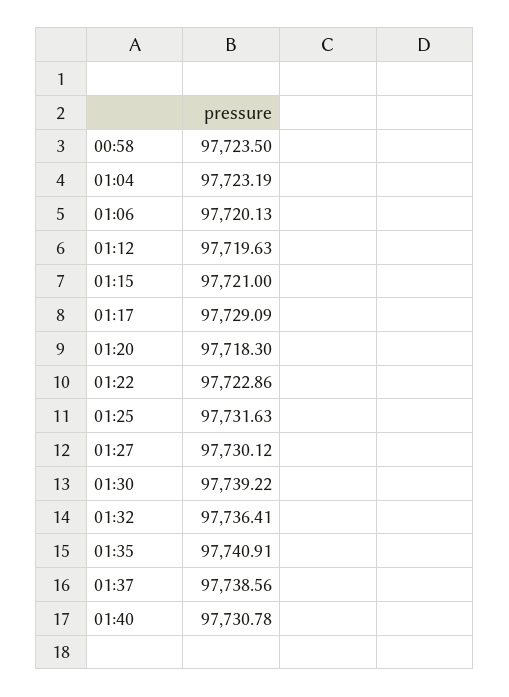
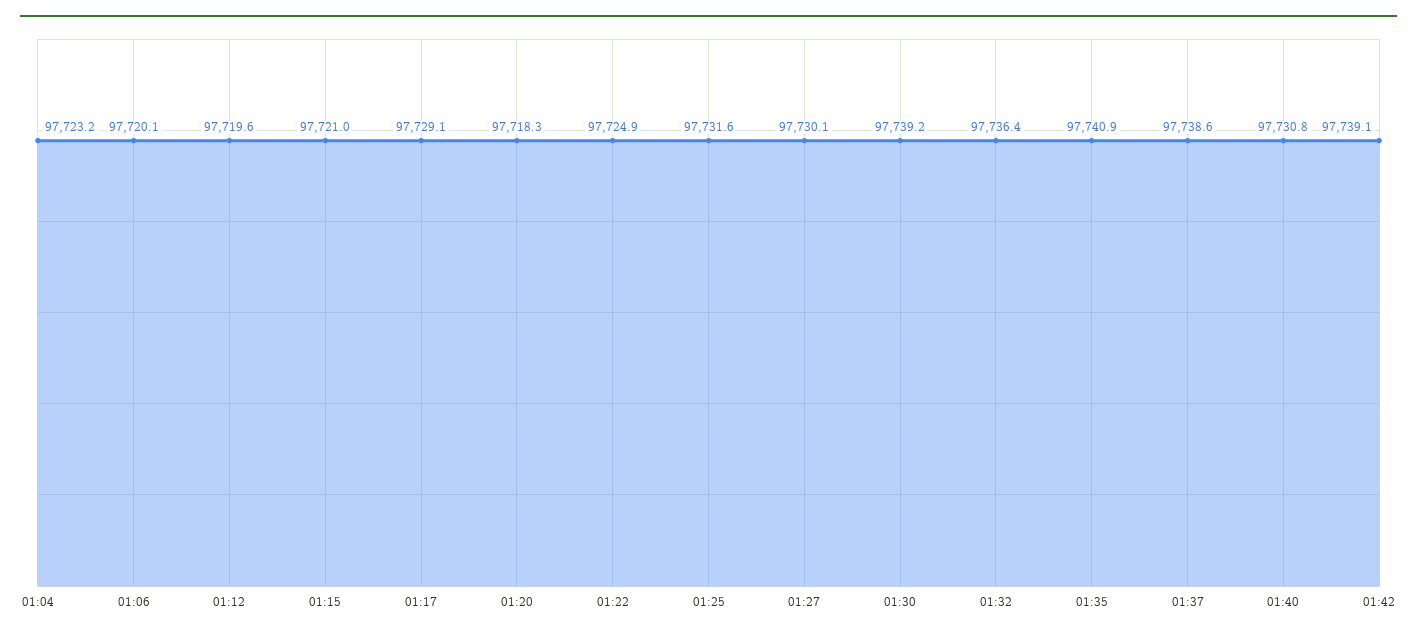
00:58: 97723.5 -> none
01:22: 97722.86 -> 97724.9
01:42: none -> 97739.1

